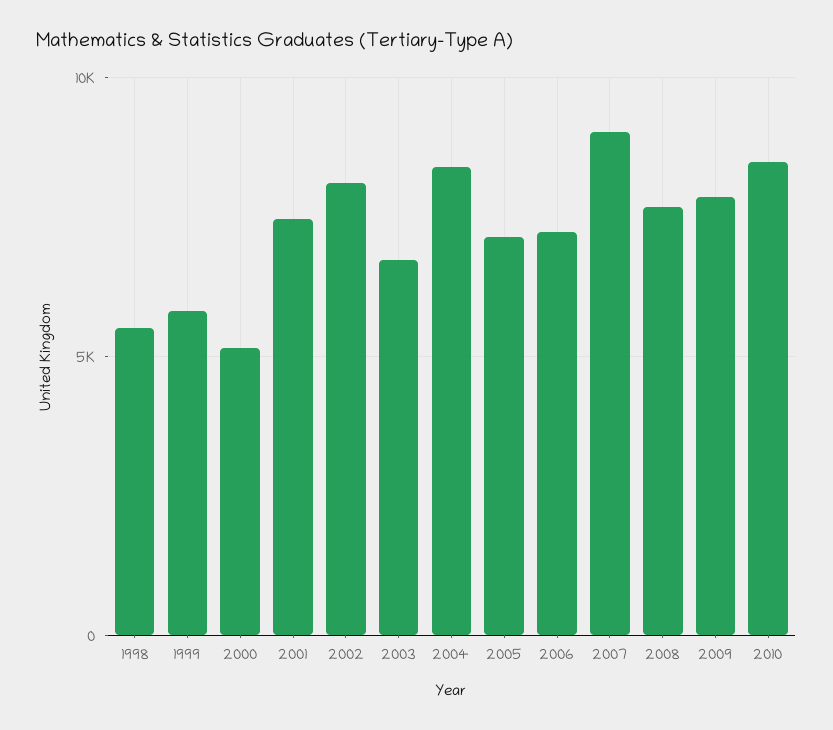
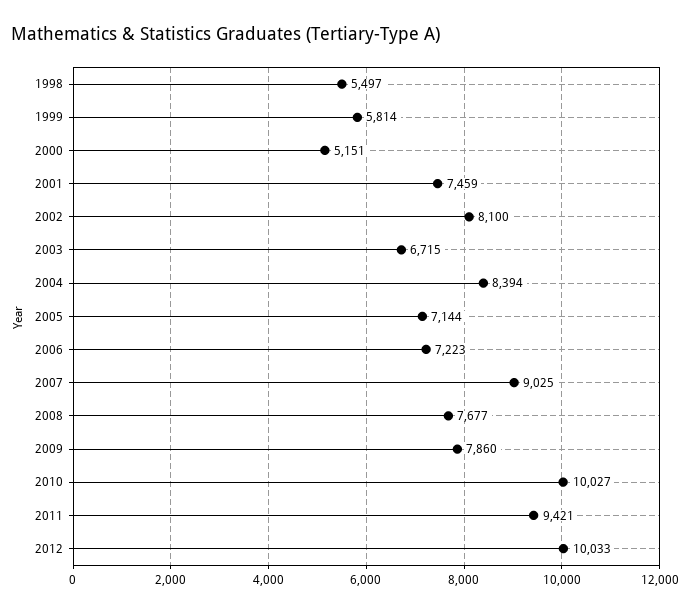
2010: 8500 -> 10027
2011: none -> 9421
2012: none -> 10033

